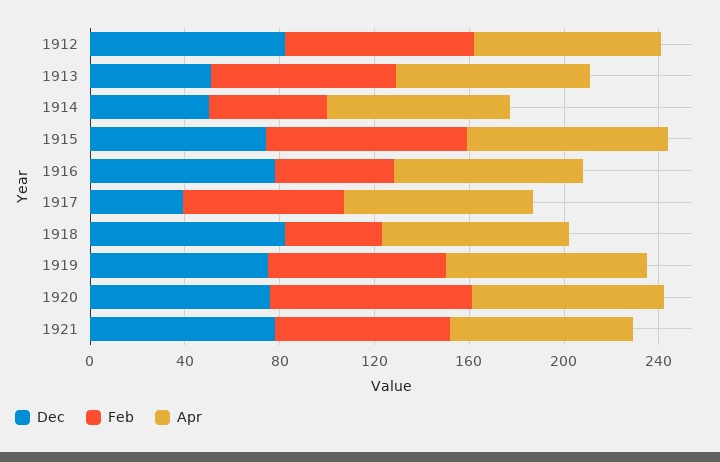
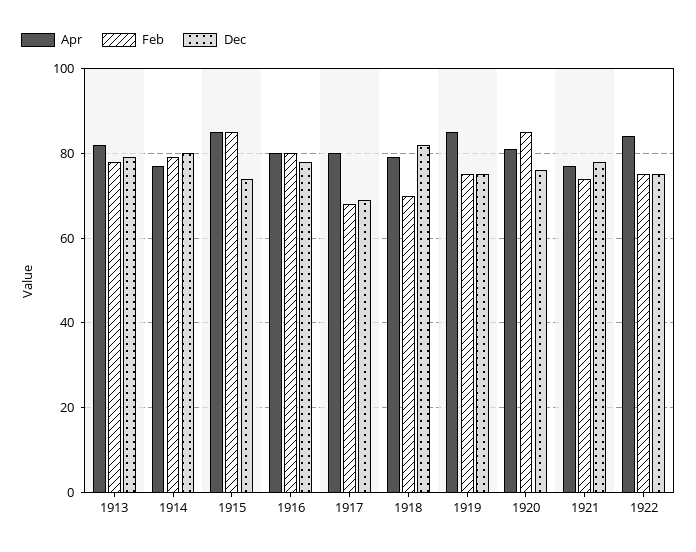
Dec, 1912: 80 -> none
Feb, 1912: 80 -> none
Apr, 1912: 80 -> none
Dec, 1913: 50 -> 80
Dec, 1914: 50 -> 80
Feb, 1914: 50 -> 80
Feb, 1916: 50 -> 80
Dec, 1917: 40 -> 70
Feb, 1918: 40 -> 70
Apr, 1922: none -> 85
Feb, 1922: none -> 75
Dec, 1922: none -> 75

